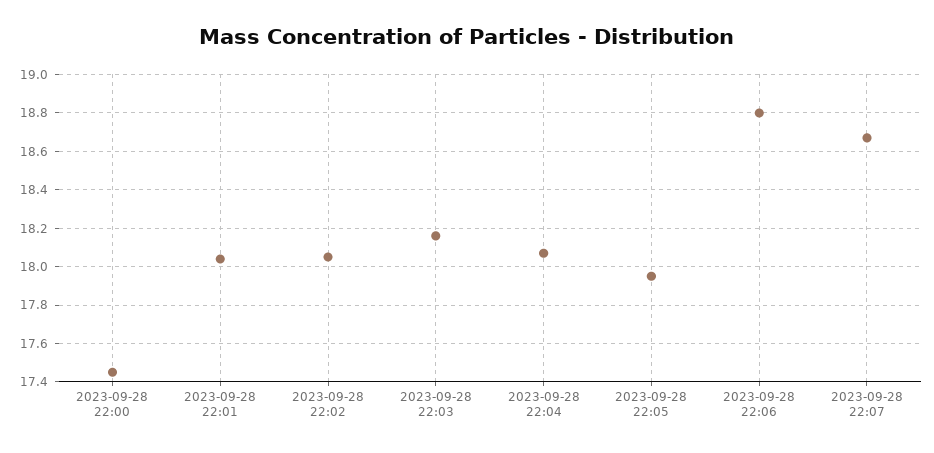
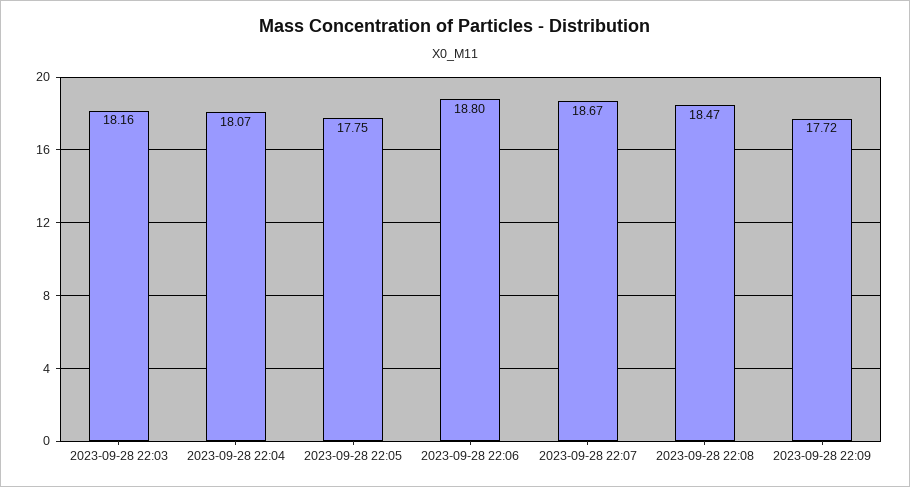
2023-09-28 22:00: 17.45 -> none
2023-09-28 22:01: 18.05 -> none
2023-09-28 22:02: 18.05 -> none
2023-09-28 22:05: 17.95 -> 17.75
2023-09-28 22:08: none -> 18.47
2023-09-28 22:09: none -> 17.72

